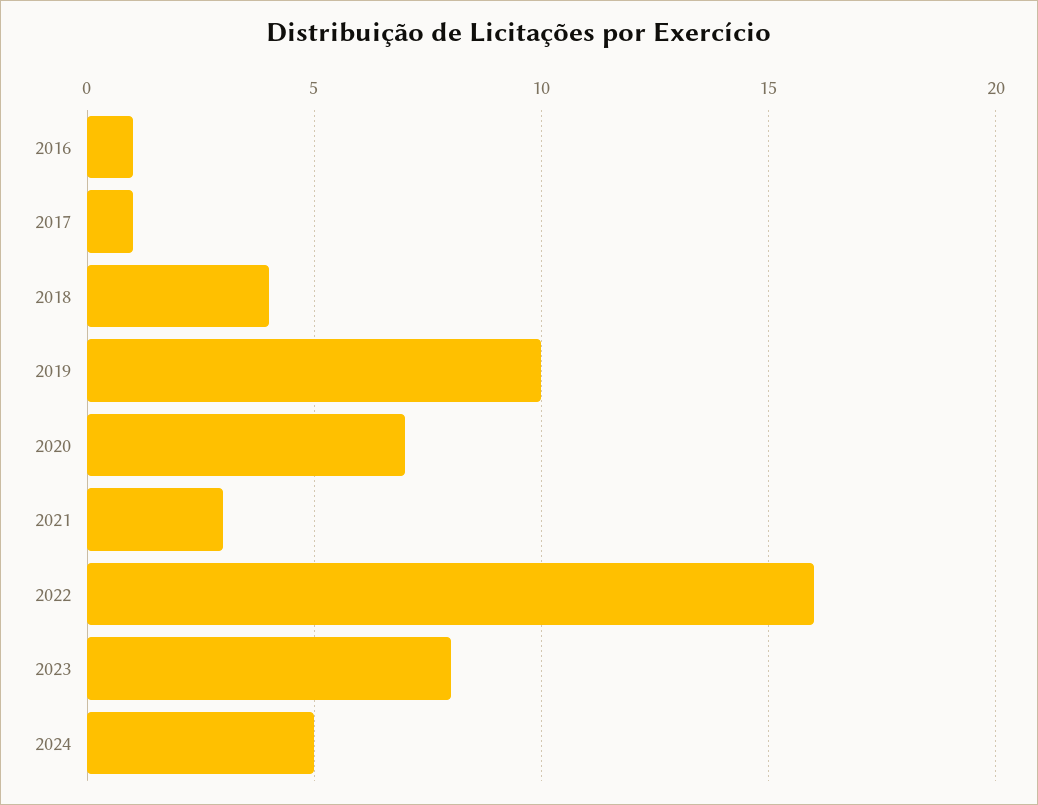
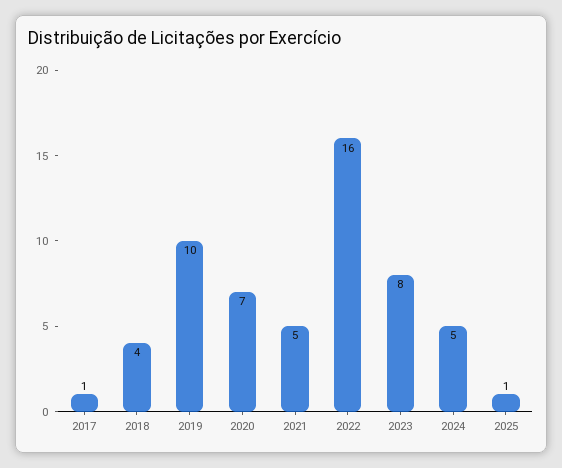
2016: 1 -> none
2021: 3 -> 5
2025: none -> 1

